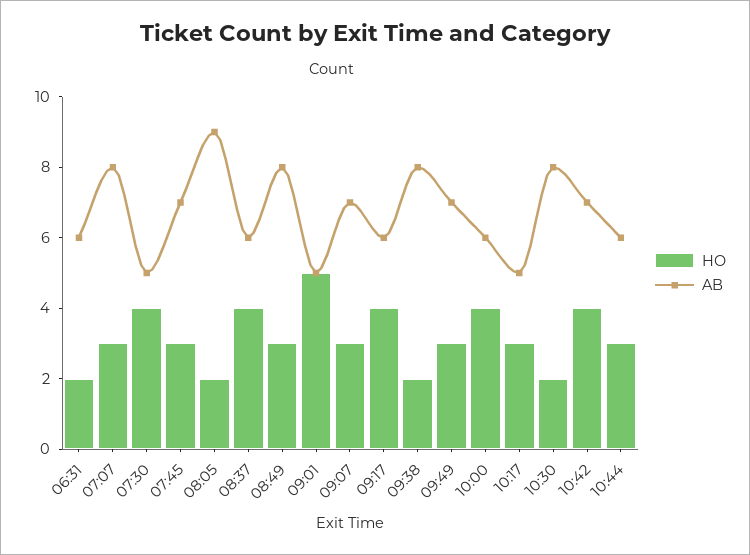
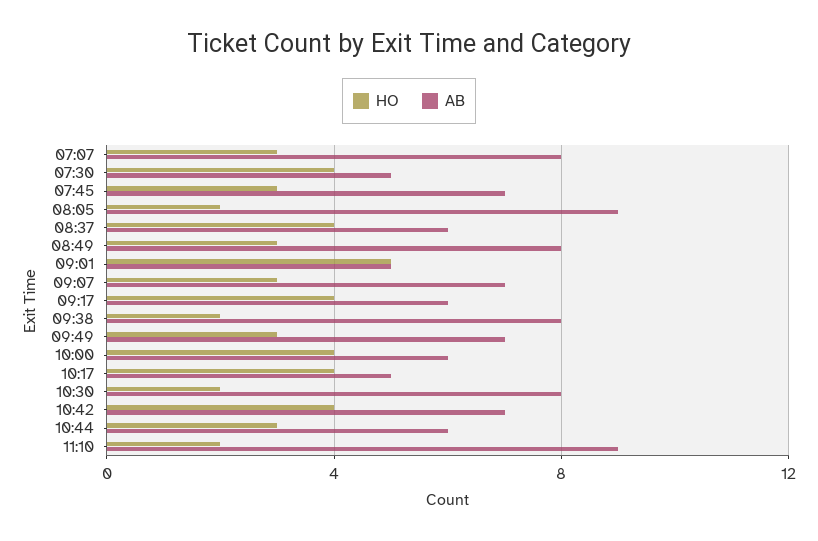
HO, 06:31: 2 -> none
AB, 06:31: 6 -> none
HO, 10:17: 3 -> 4
HO, 11:10: none -> 2
AB, 11:10: none -> 9

